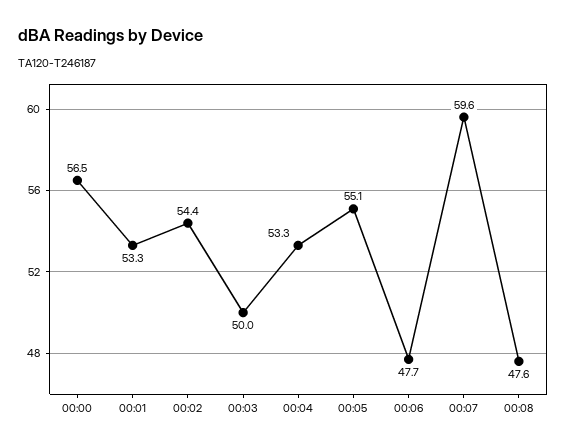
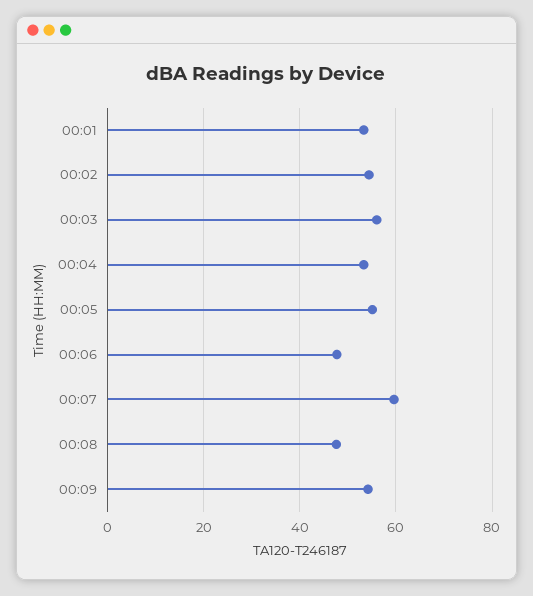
00:00: 56.5 -> none
00:03: 50 -> 56
00:09: none -> 54

